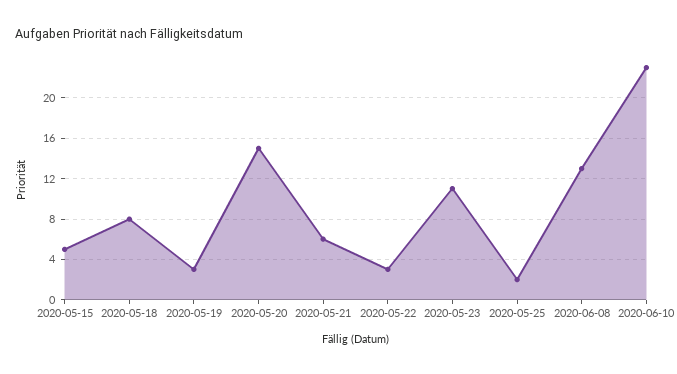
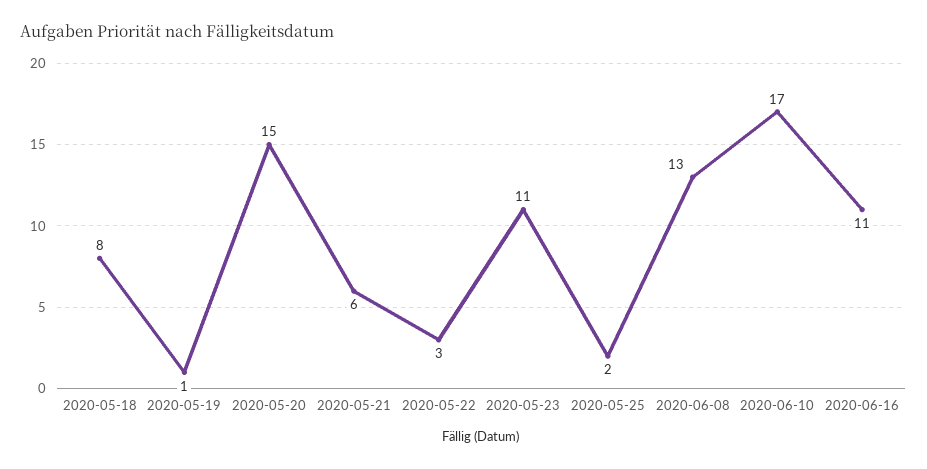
2020-05-15: 5 -> none
2020-05-19: 3 -> 1
2020-06-10: 23 -> 17
2020-06-16: none -> 11

